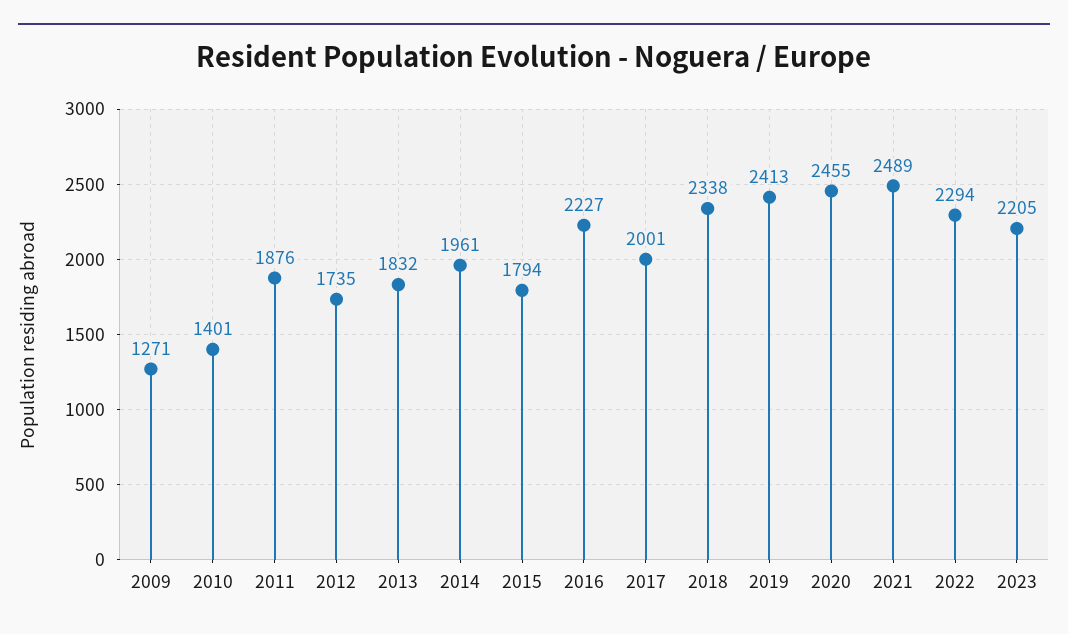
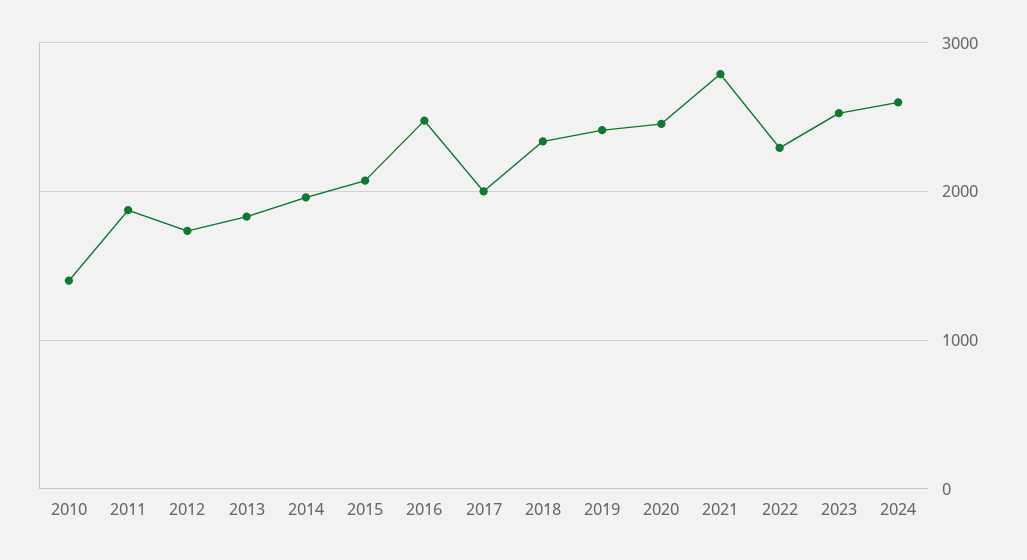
2009: 1271 -> none
2015: 1794 -> 2100
2016: 2227 -> 2500
2021: 2489 -> 2800
2023: 2205 -> 2500
2024: none -> 2600

